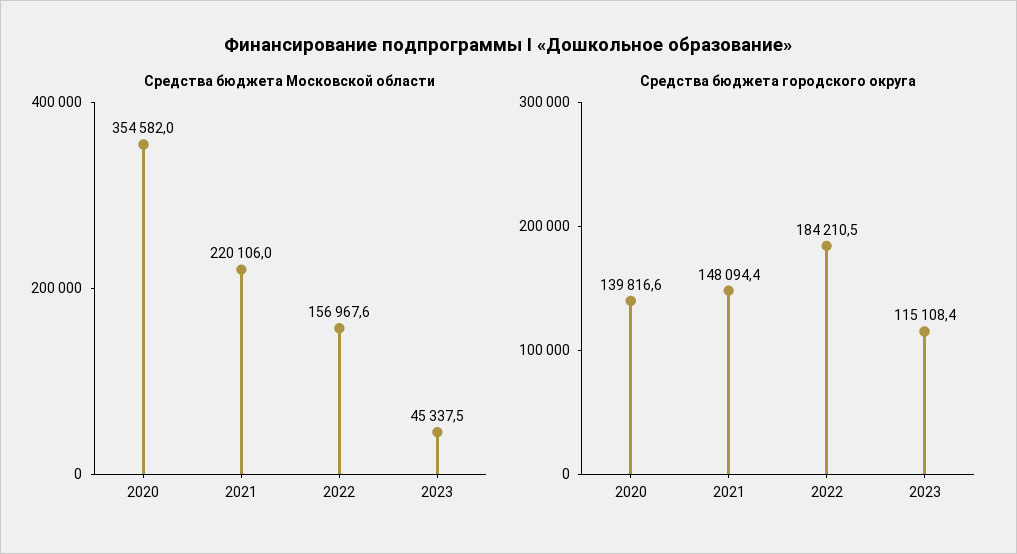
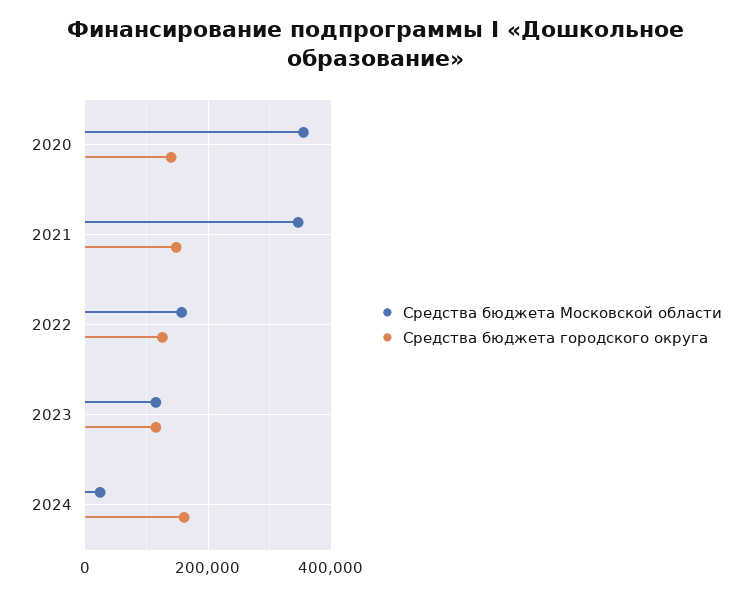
Средства бюджета Московской области, 2021: 220106 -> 340000
Средства бюджета Московской области, 2023: 45337.5 -> 120000
Средства бюджета городского округа, 2022: 184210.5 -> 120000
Средства бюджета Московской области, 2024: none -> 20000
Средства бюджета городского округа, 2024: none -> 160000

